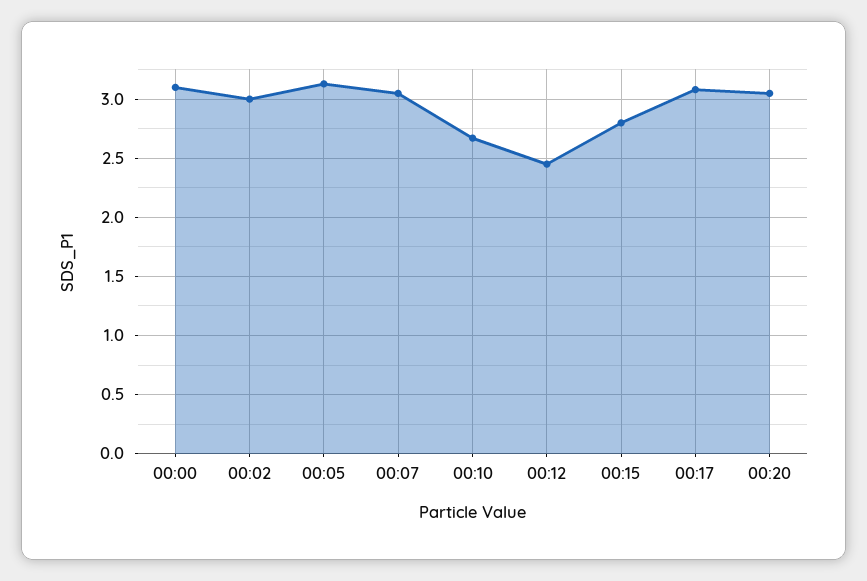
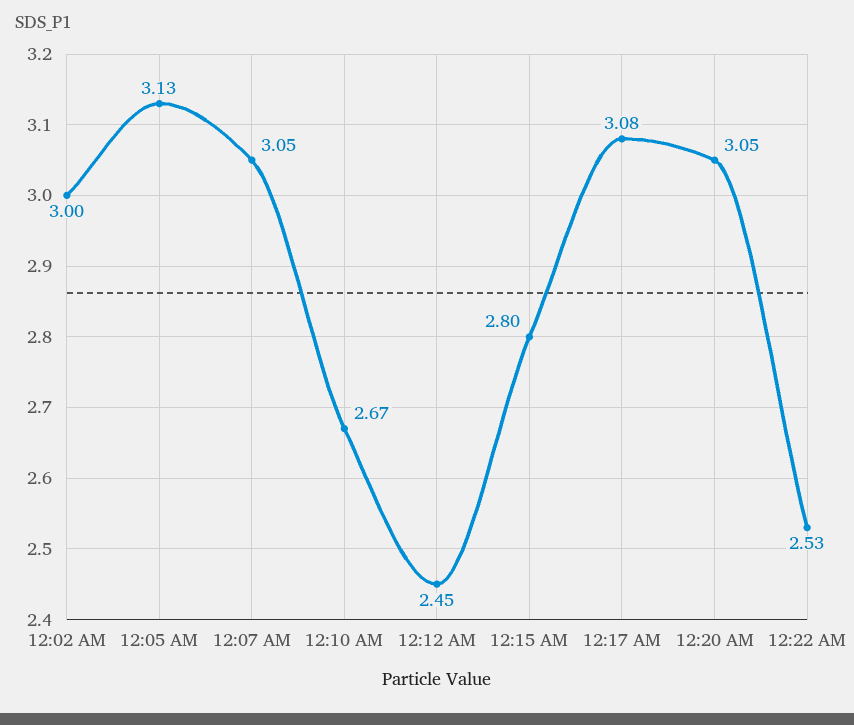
00:00: 3.1 -> none
12:22 AM: none -> 2.53

